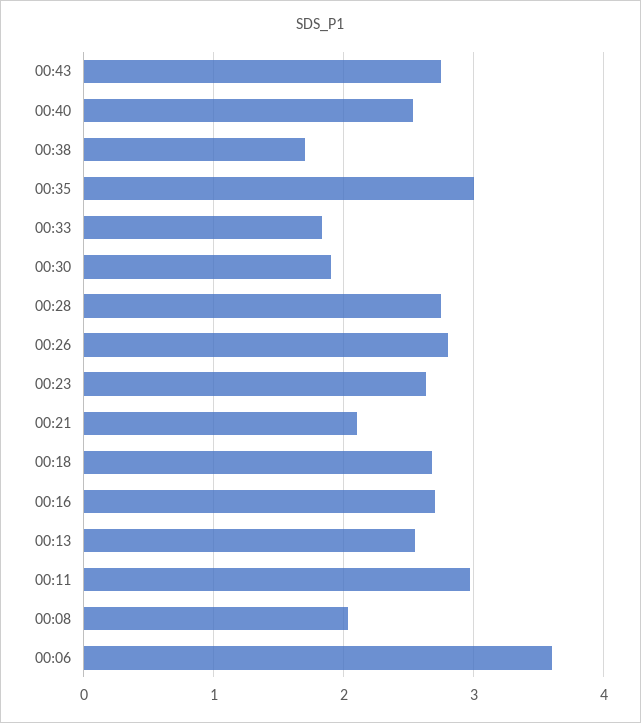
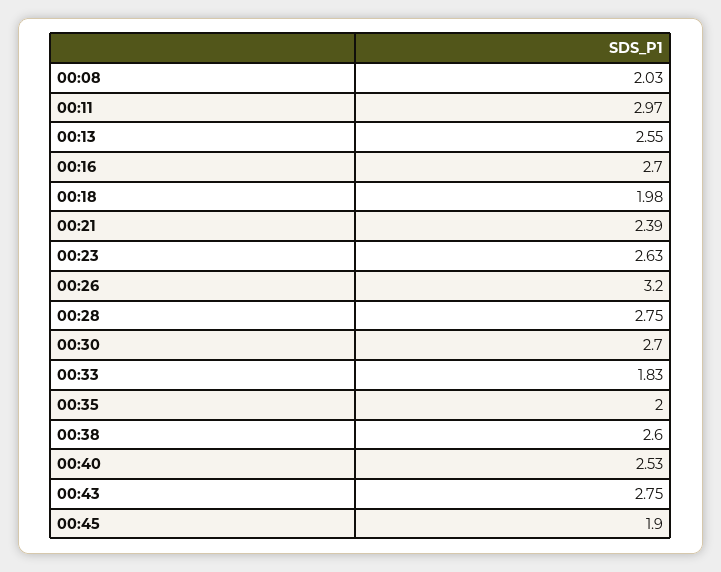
00:38: 1.7 -> 2.6
00:35: 3 -> 2
00:30: 1.9 -> 2.7
00:26: 2.8 -> 3.2
00:21: 2.1 -> 2.39
00:18: 2.7 -> 1.98
00:06: 3.6 -> none
00:45: none -> 1.9

